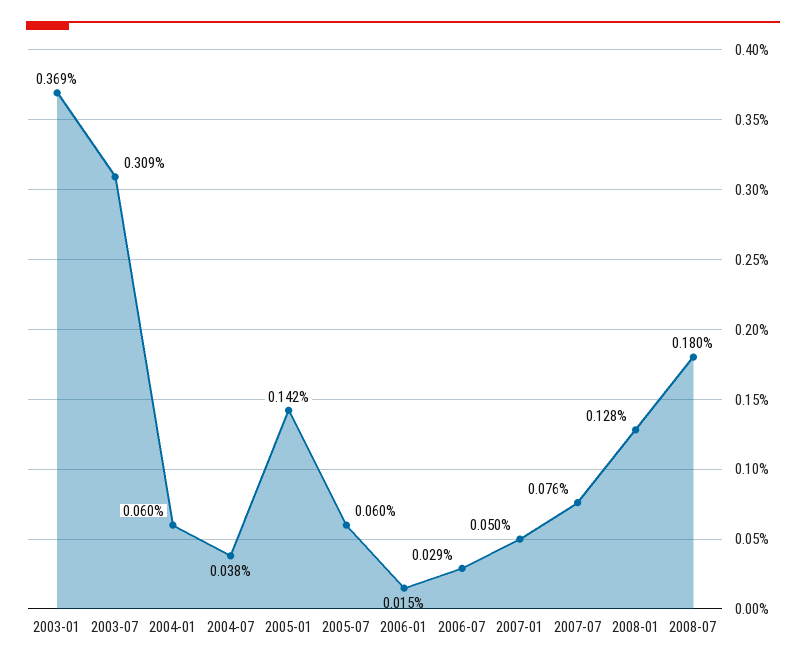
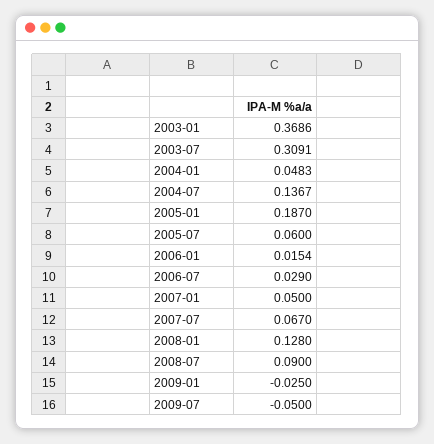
2004-01: 0.06 -> 0.0483
2004-07: 0.038 -> 0.1367
2005-01: 0.142 -> 0.187
2007-07: 0.076 -> 0.067
2008-07: 0.18 -> 0.09
2009-01: none -> -0.025
2009-07: none -> -0.05

